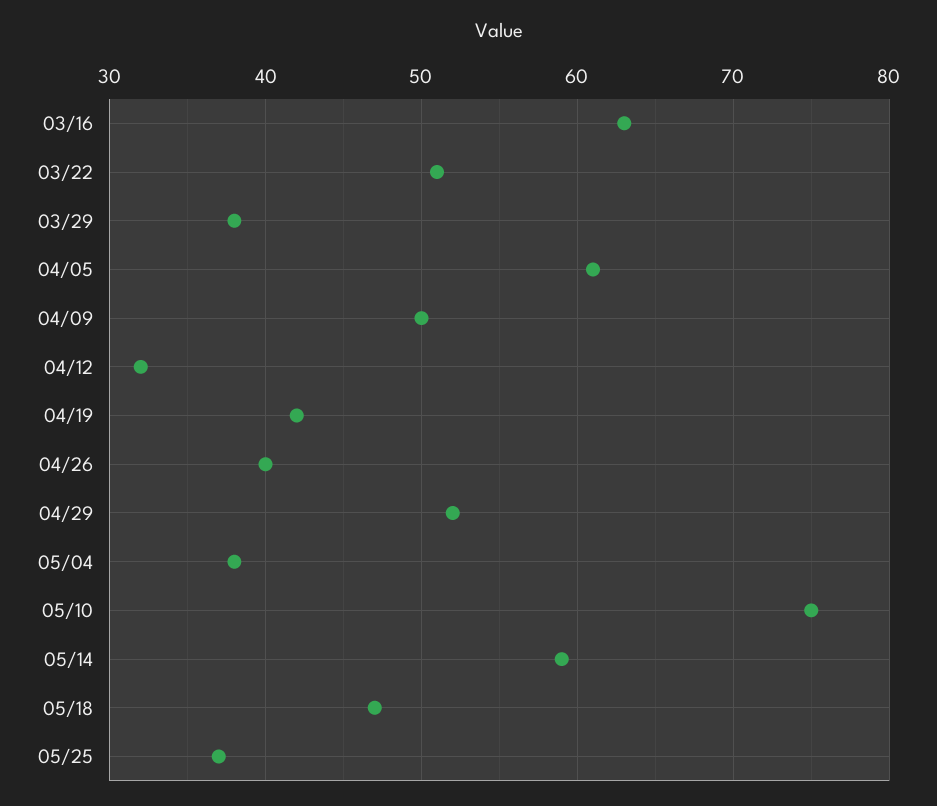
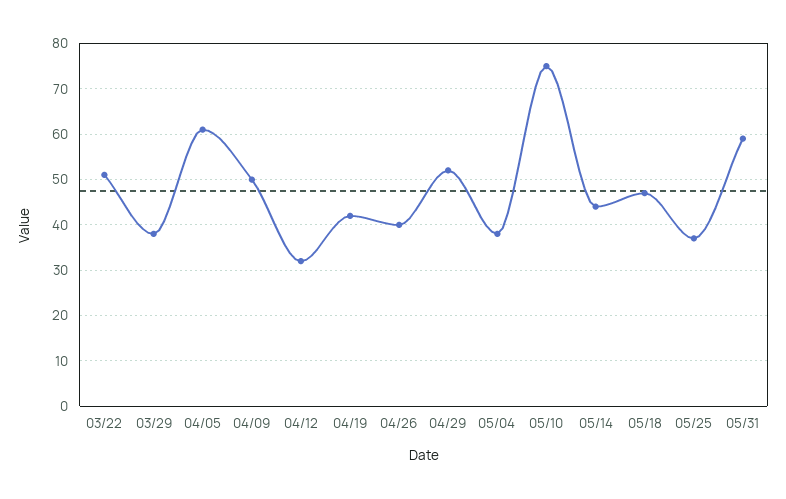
03/16: 63 -> none
05/14: 59 -> 45
05/31: none -> 60

